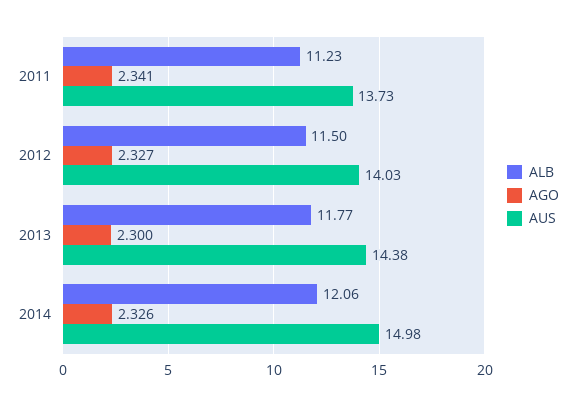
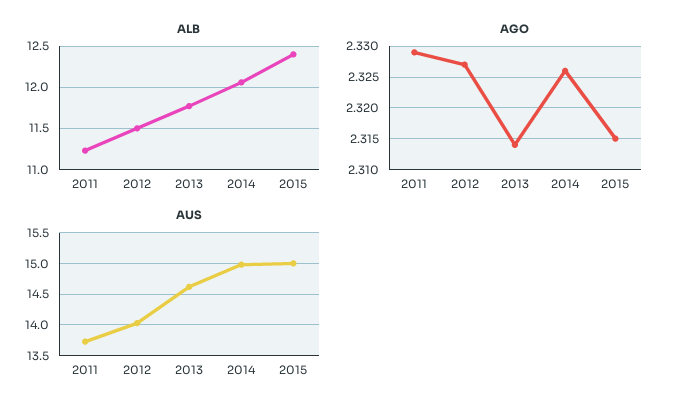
AGO, 2011: 2.341 -> 2.329
AGO, 2013: 2.3 -> 2.314
AUS, 2013: 14.38 -> 14.6
ALB, 2015: none -> 12.4
AGO, 2015: none -> 2.315
AUS, 2015: none -> 15

